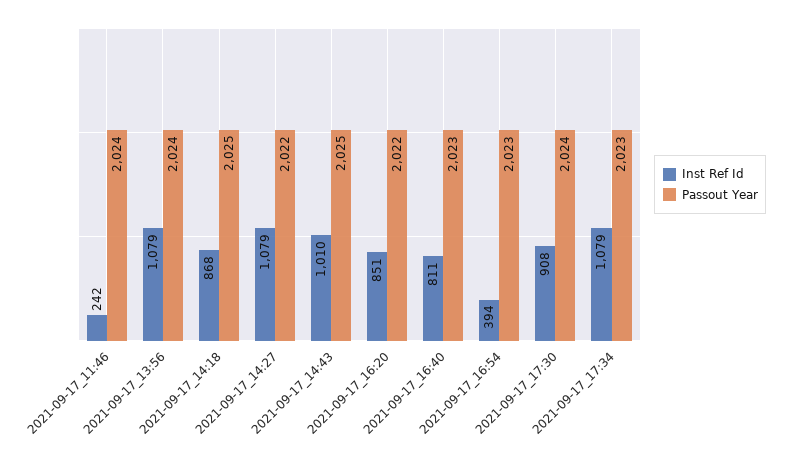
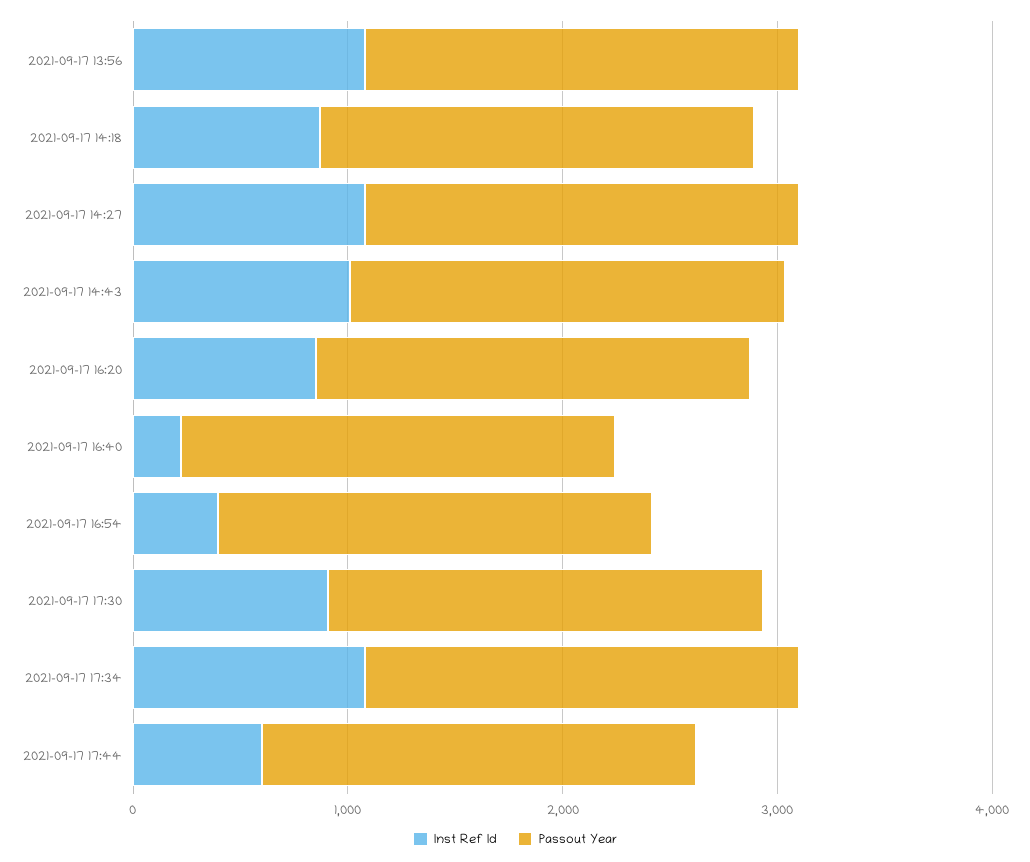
Inst Ref Id, 2021-09-17_11:46: 242 -> none
Passout Year, 2021-09-17_11:46: 2024 -> none
Inst Ref Id, 2021-09-17_16:40: 811 -> 200
Inst Ref Id, 2021-09-17 17:44: none -> 600
Passout Year, 2021-09-17 17:44: none -> 2000

